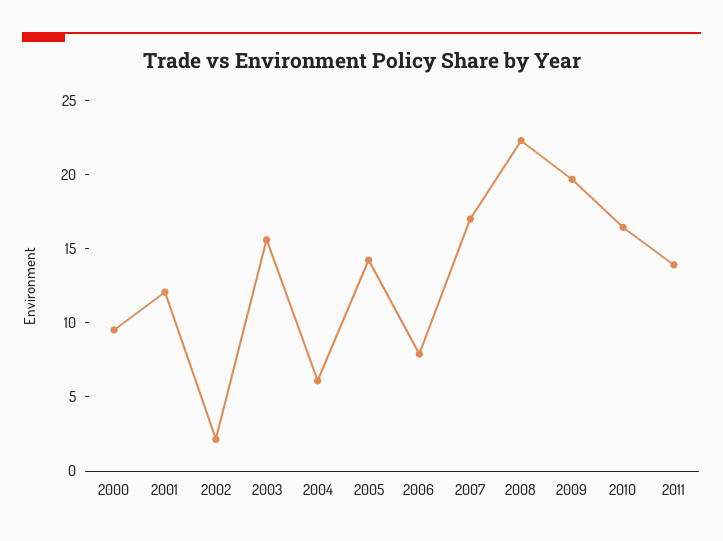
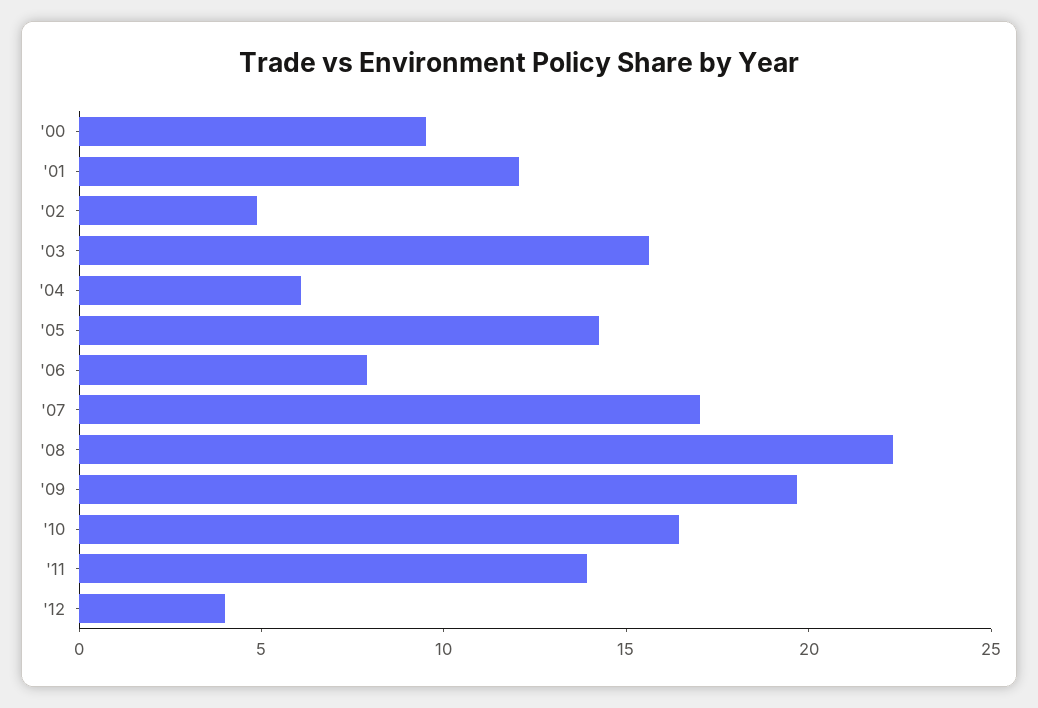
2002: 2 -> 5
'12: none -> 4

